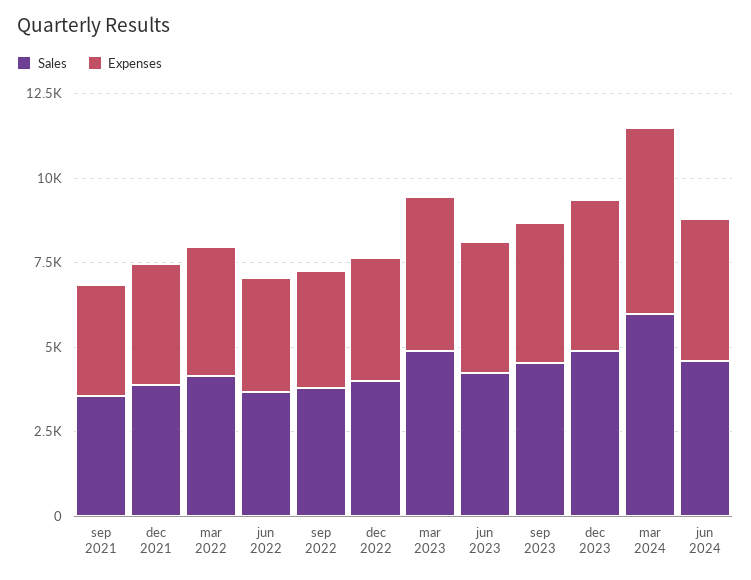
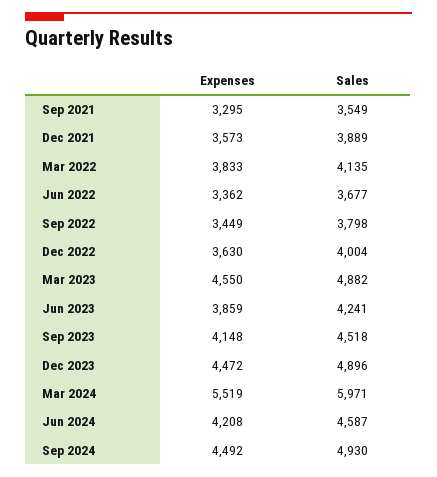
Expenses, Sep 2024: none -> 4492
Sales, Sep 2024: none -> 4930

